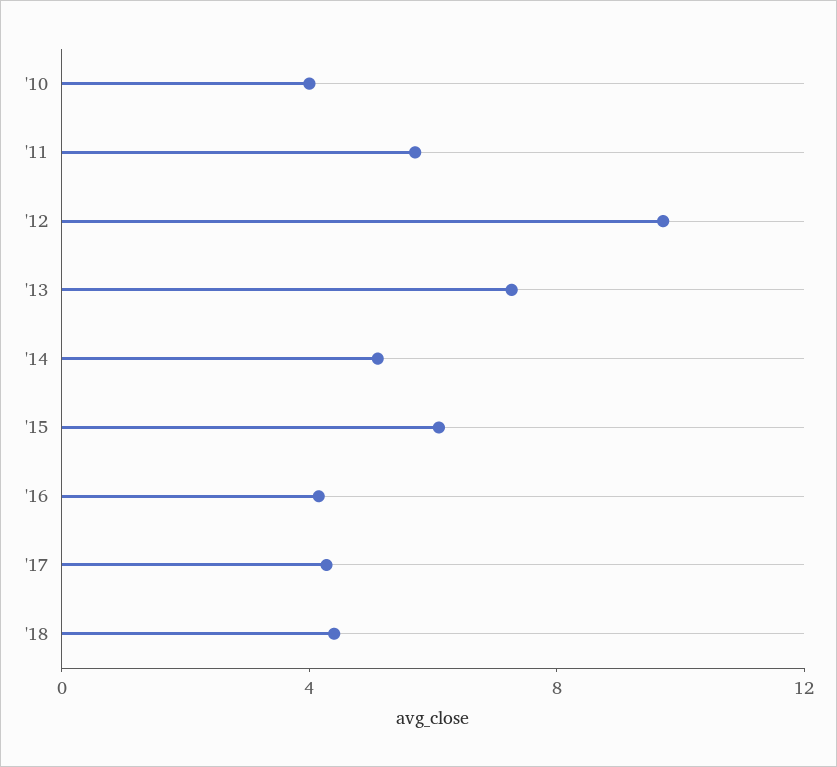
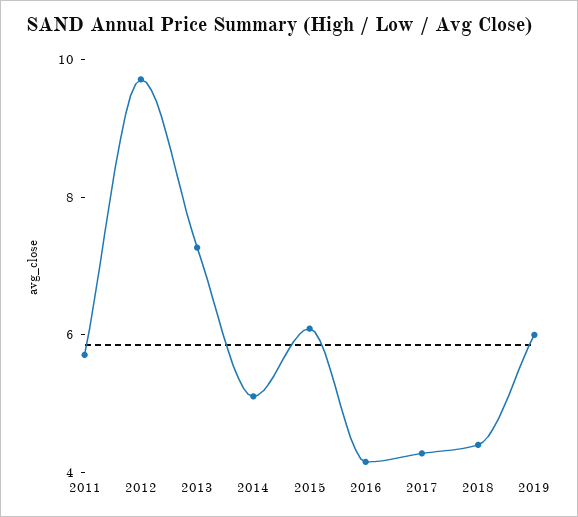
'10: 4 -> none
2019: none -> 6

